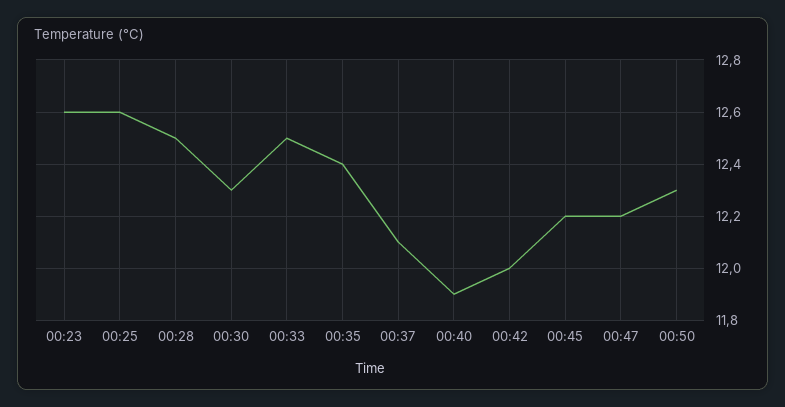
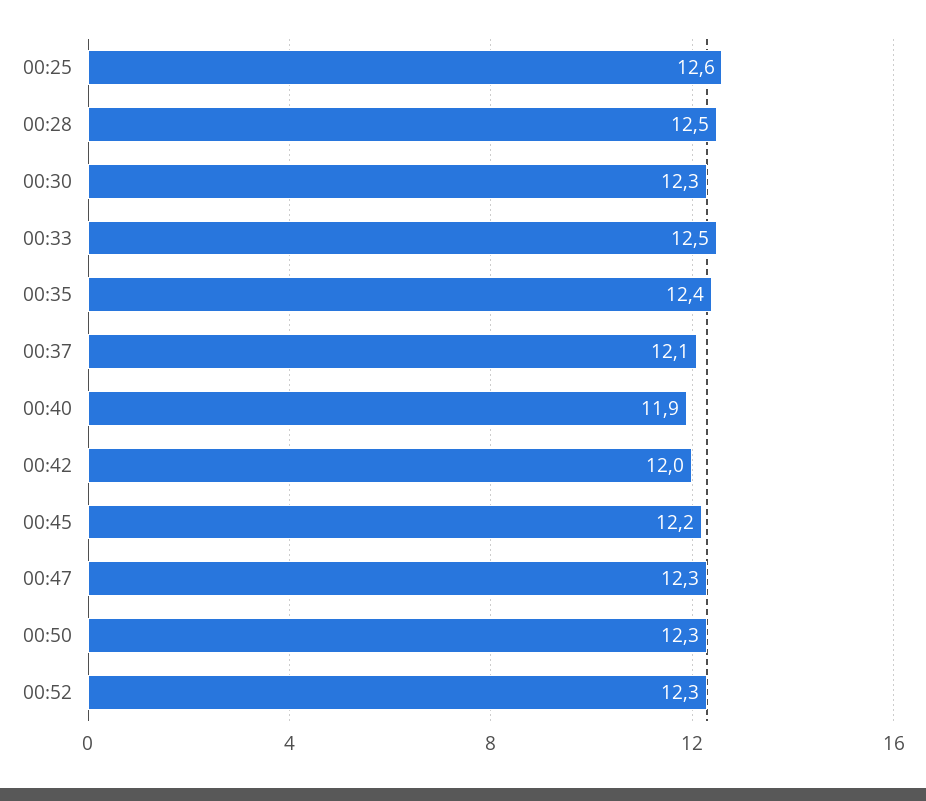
00:23: 12.6 -> none
00:47: 12.2 -> 12.3
00:52: none -> 12.3

